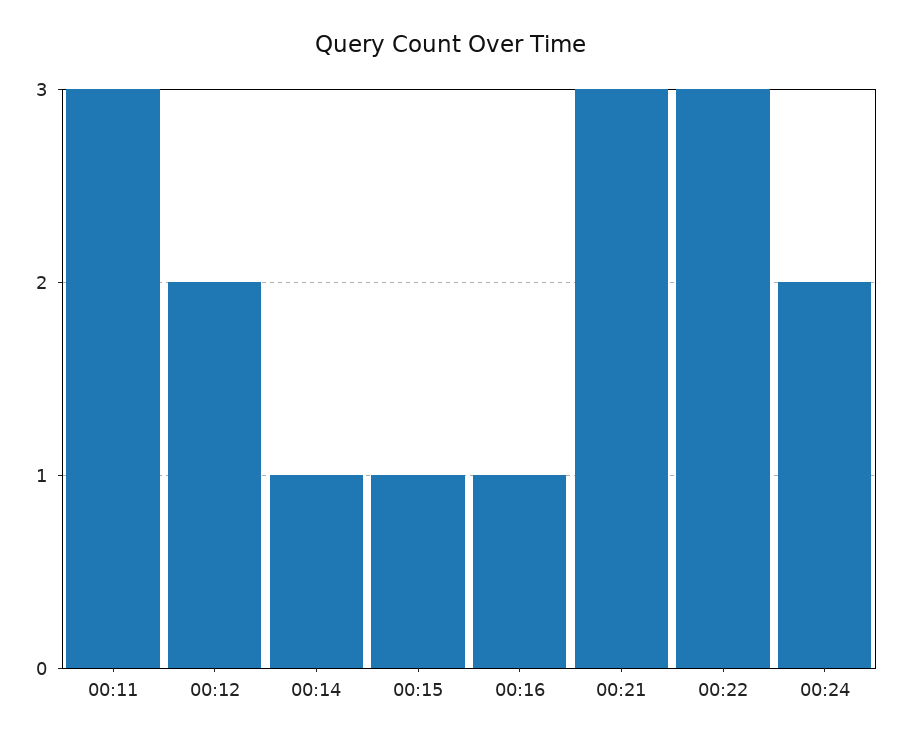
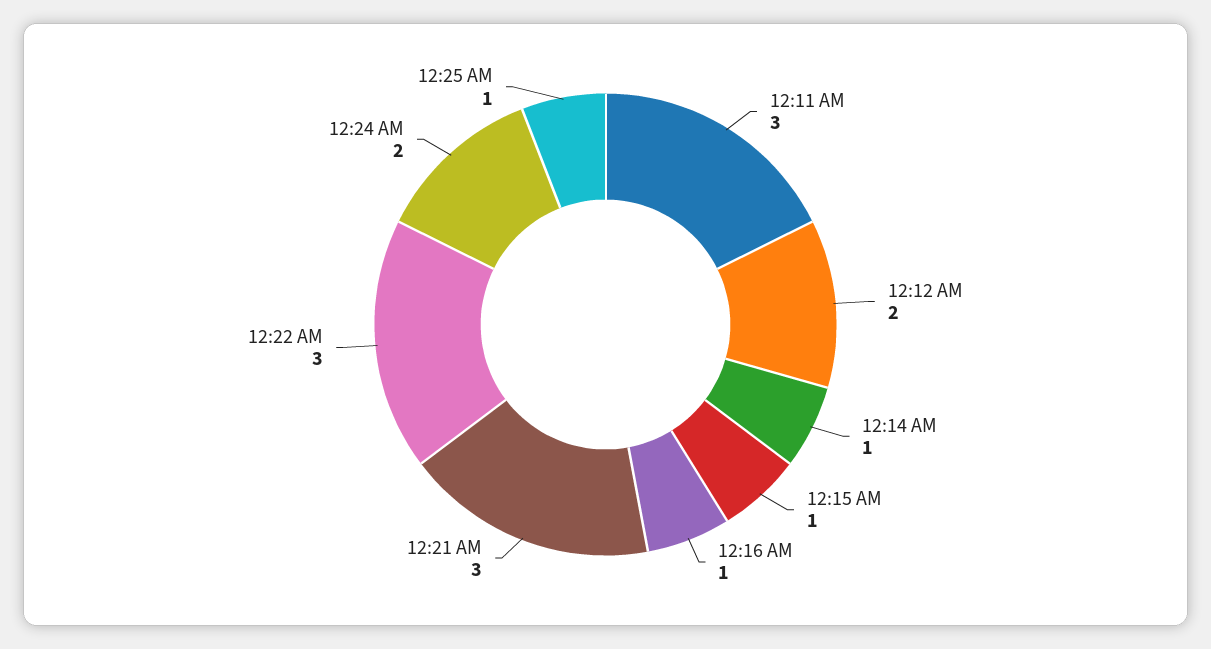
12:25 AM: none -> 1

